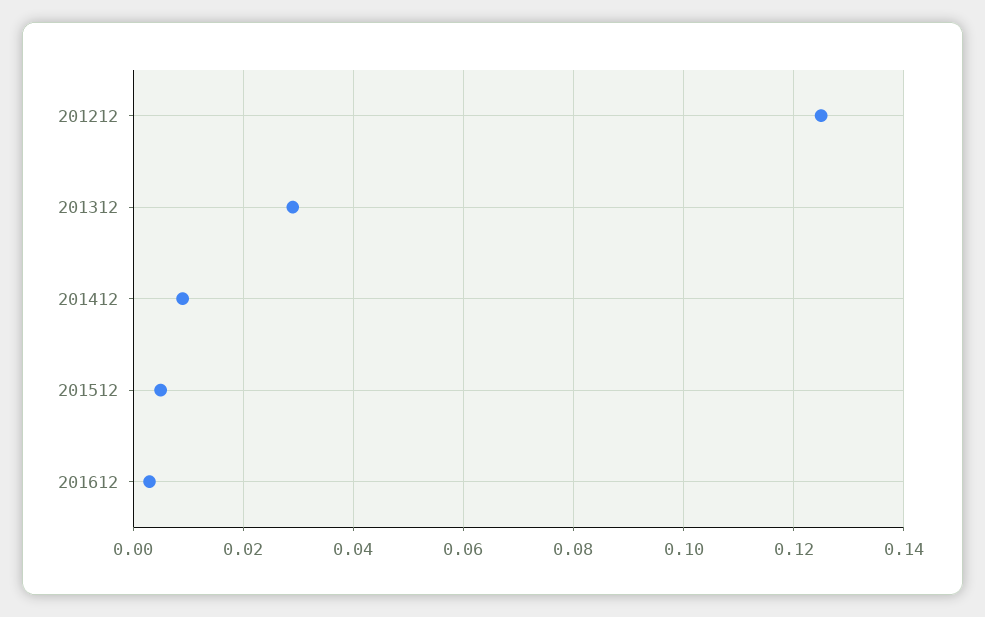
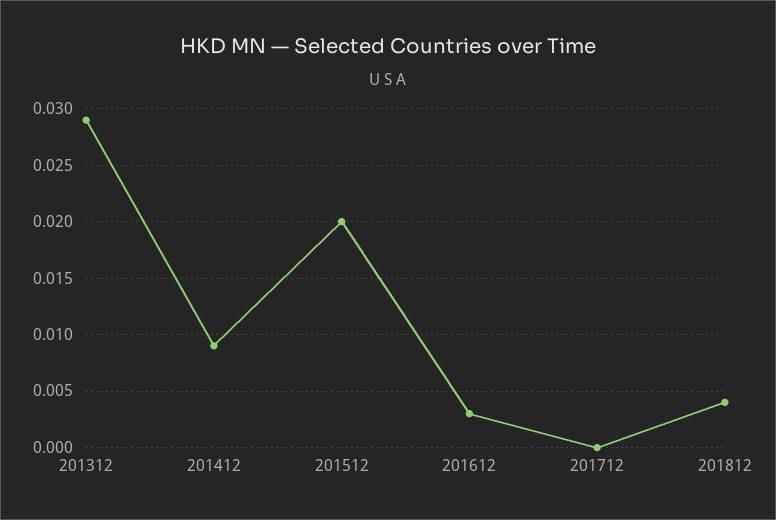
201212: 0.125 -> none
201512: 0.005 -> 0.02
201712: none -> 0
201812: none -> 0.004

